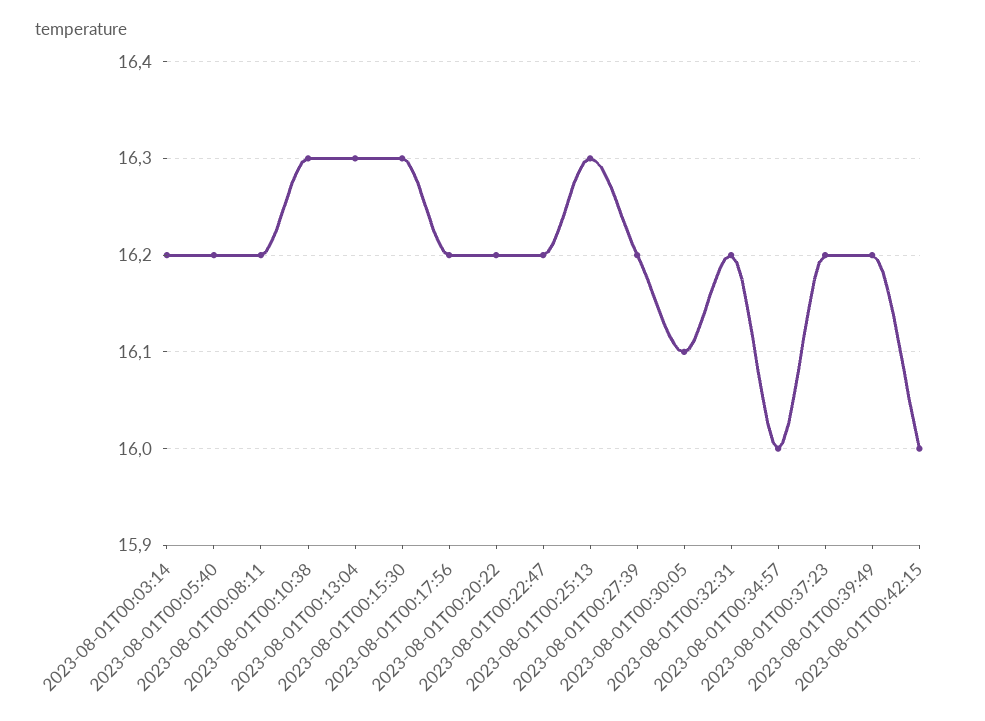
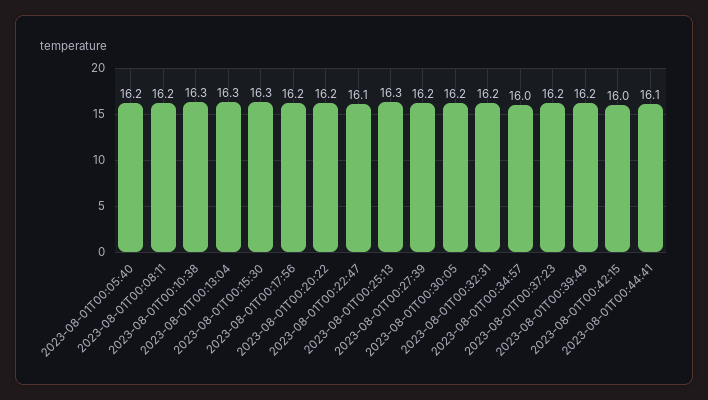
2023-08-01T00:03:14: 16.2 -> none
2023-08-01T00:22:47: 16.2 -> 16.1
2023-08-01T00:30:05: 16.1 -> 16.2
2023-08-01T00:44:41: none -> 16.1

